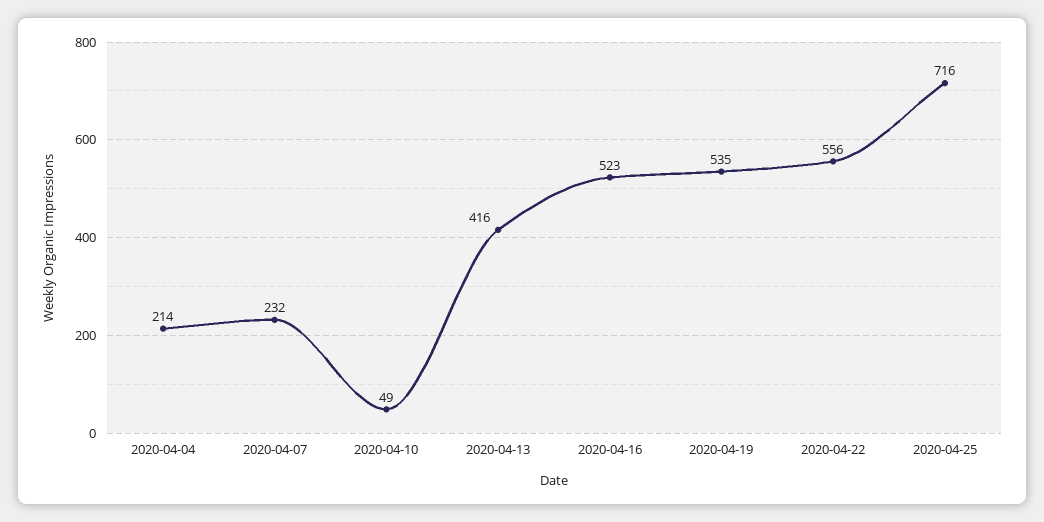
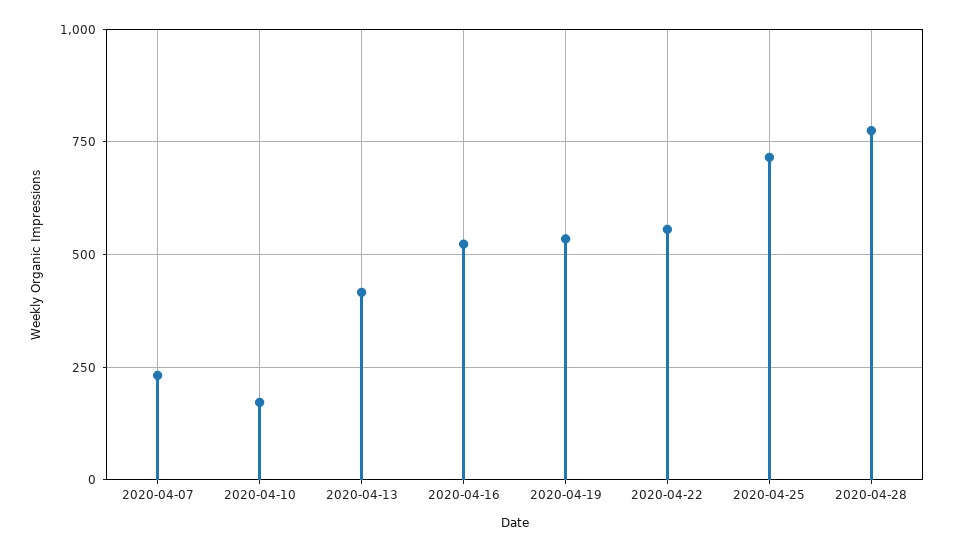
2020-04-04: 214 -> none
2020-04-10: 49 -> 175
2020-04-28: none -> 775

